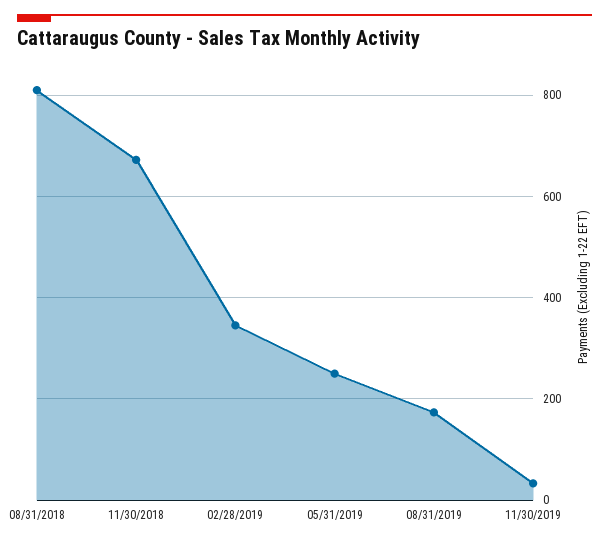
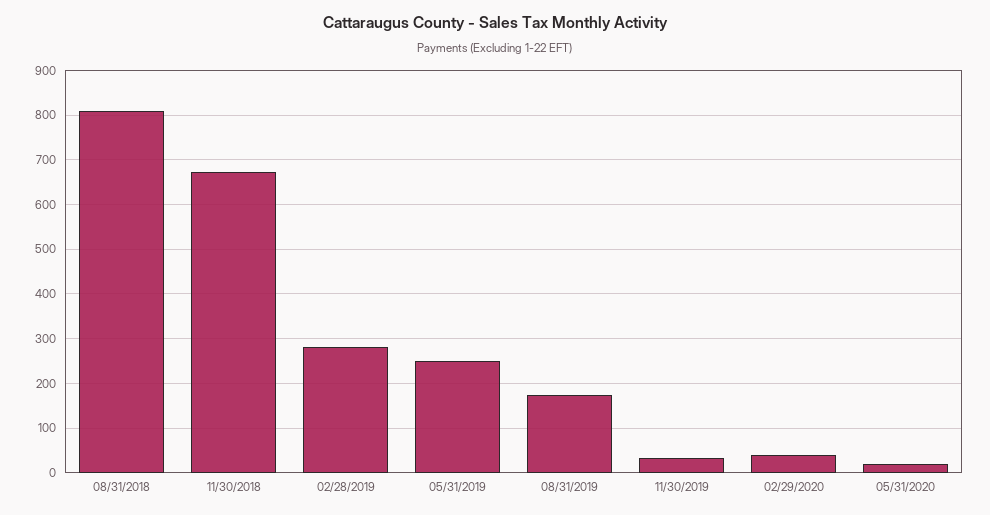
02/28/2019: 340 -> 280
02/29/2020: none -> 40
05/31/2020: none -> 20

